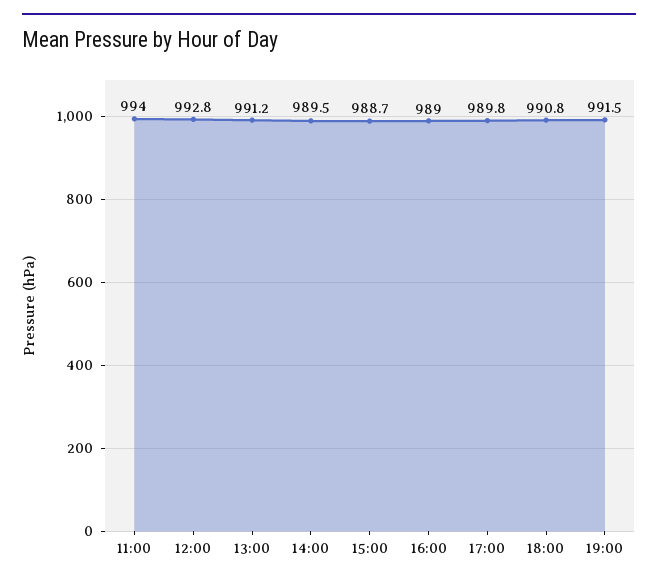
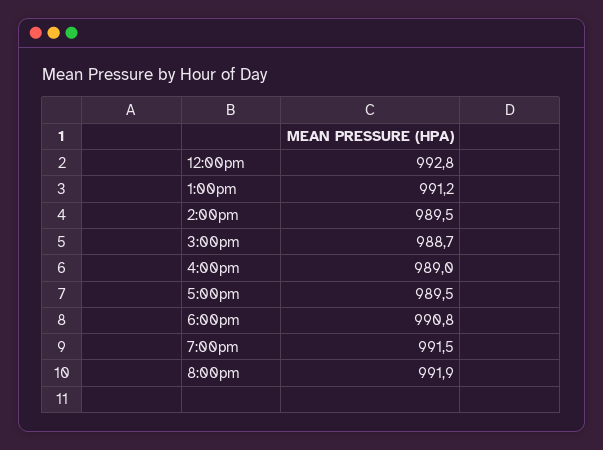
11:00: 994 -> none
17:00: 989.8 -> 989.5
8:00pm: none -> 991.9

